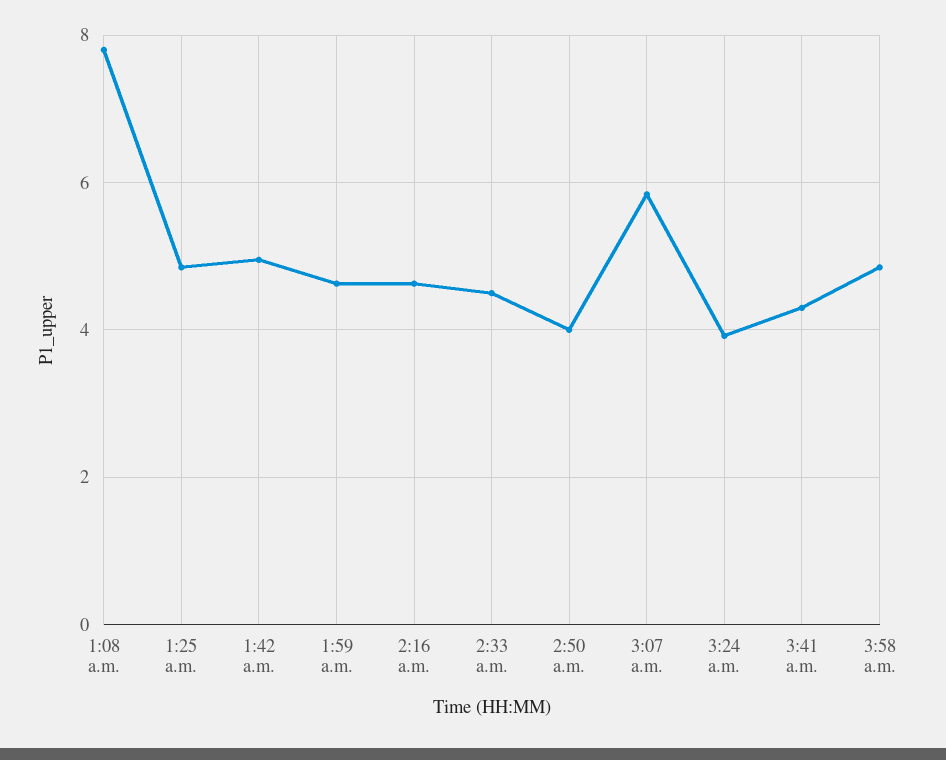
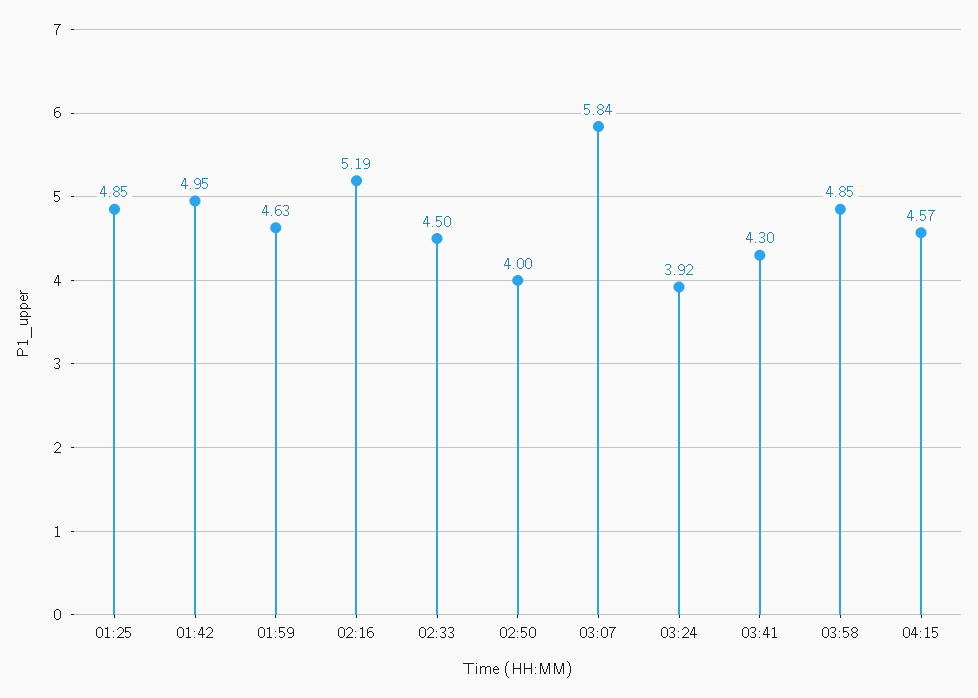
1:08 a.m.: 7.8 -> none
2:16 a.m.: 4.6 -> 5.19
04:15: none -> 4.57

